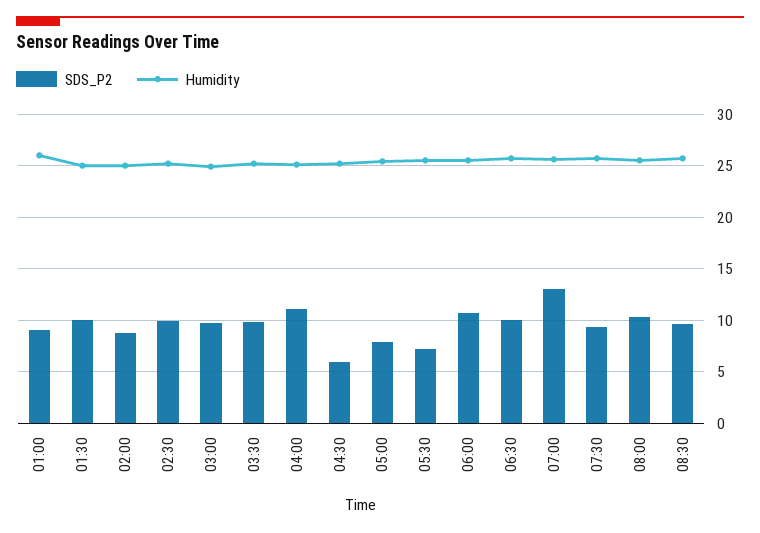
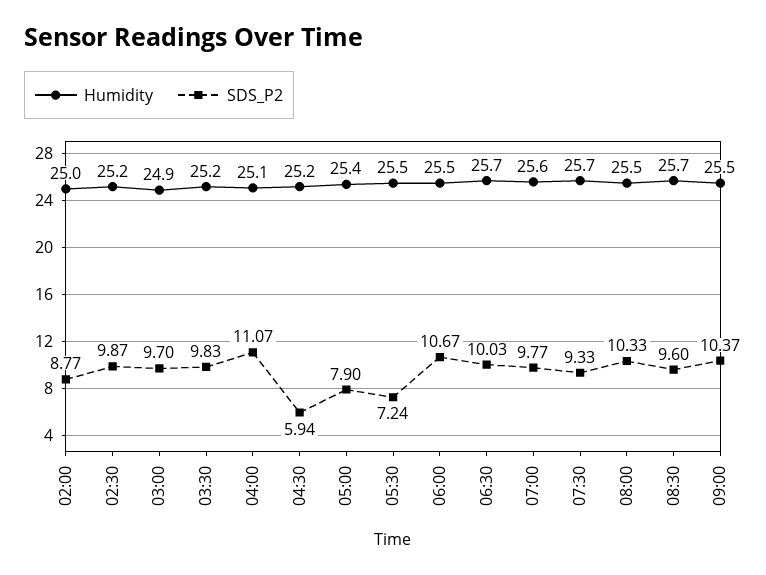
SDS_P2, 01:00: 9 -> none
Humidity, 01:00: 26 -> none
SDS_P2, 01:30: 10 -> none
Humidity, 01:30: 25 -> none
SDS_P2, 07:00: 13 -> 9.77
Humidity, 09:00: none -> 25.5
SDS_P2, 09:00: none -> 10.37

